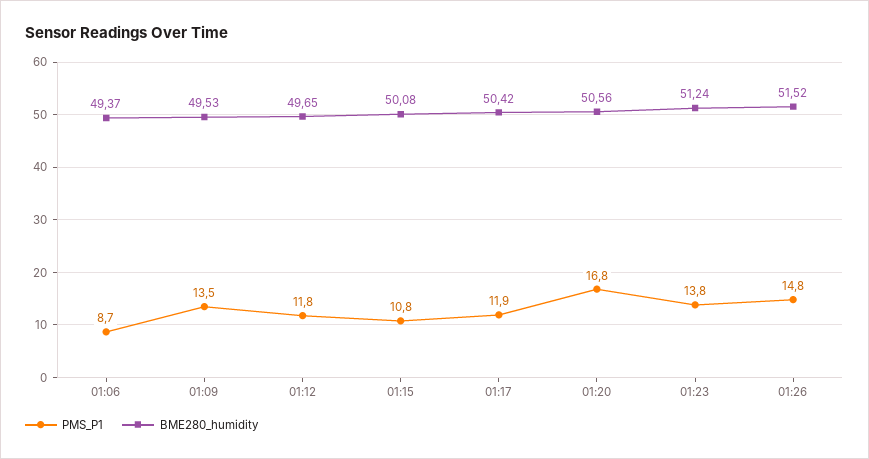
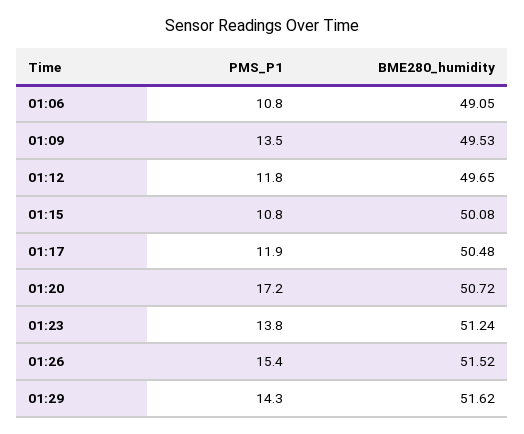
PMS_P1, 01:06: 8.7 -> 10.8
BME280_humidity, 01:06: 49.37 -> 49.05
BME280_humidity, 01:17: 50.42 -> 50.48
PMS_P1, 01:20: 16.8 -> 17.2
BME280_humidity, 01:20: 50.56 -> 50.72
PMS_P1, 01:26: 14.8 -> 15.4
PMS_P1, 01:29: none -> 14.3
BME280_humidity, 01:29: none -> 51.62

